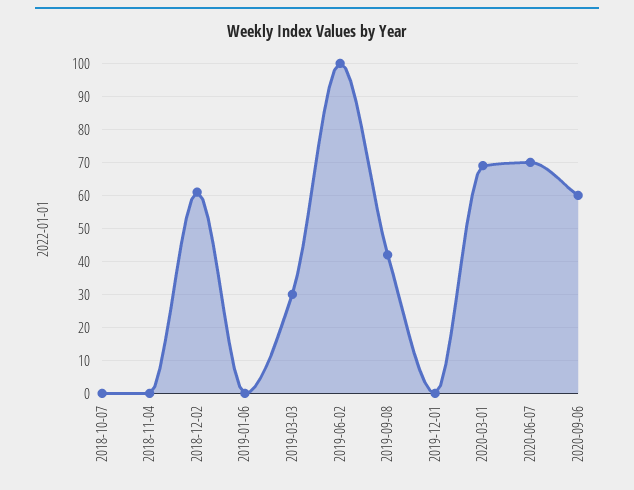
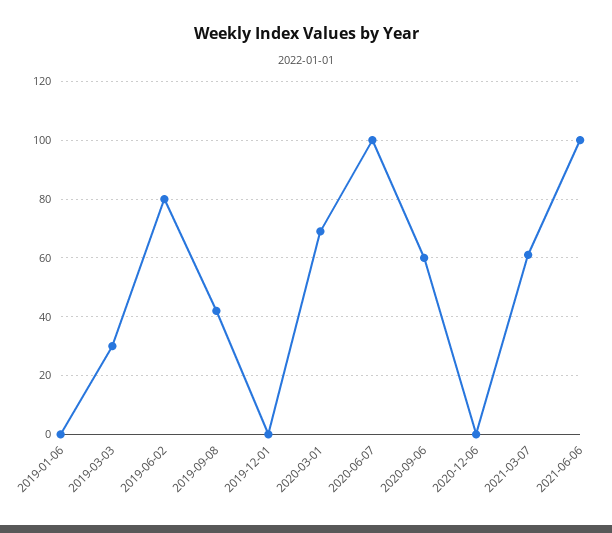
2018-10-07: 0 -> none
2018-11-04: 0 -> none
2018-12-02: 60 -> none
2019-06-02: 100 -> 80
2020-06-07: 70 -> 100
2020-12-06: none -> 0
2021-03-07: none -> 60
2021-06-06: none -> 100

